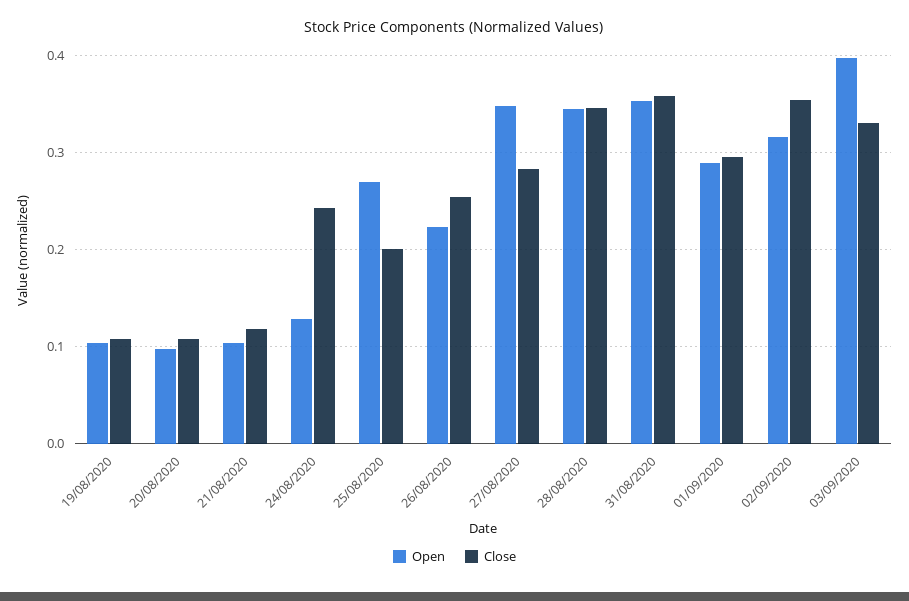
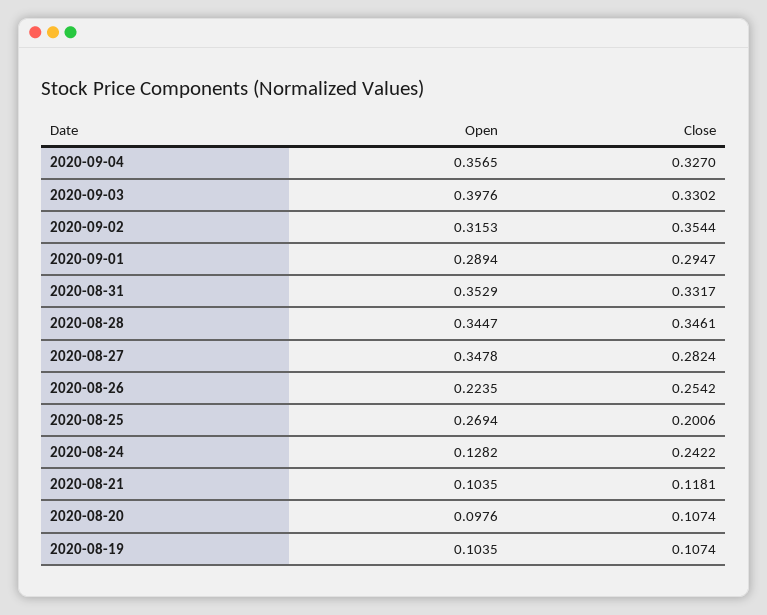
Close, 31/08/2020: 0.36 -> 0.3317
Open, 2020-09-04: none -> 0.3565
Close, 2020-09-04: none -> 0.327

